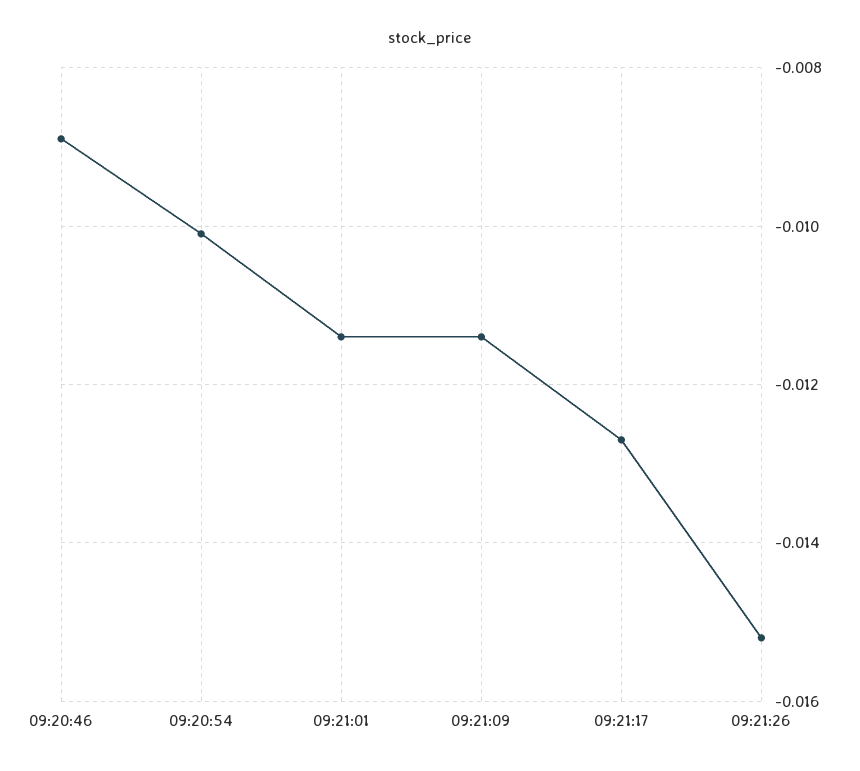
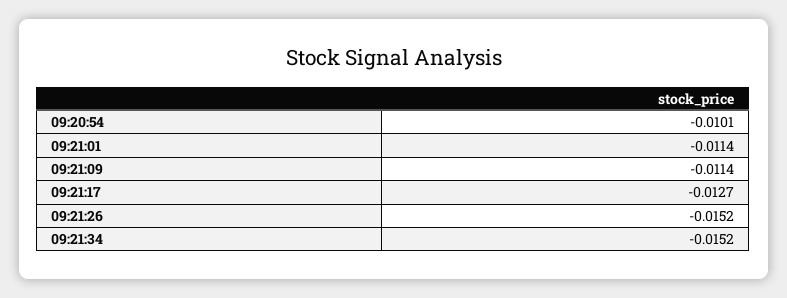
09:20:46: -0.009 -> none
09:21:34: none -> -0.0152

